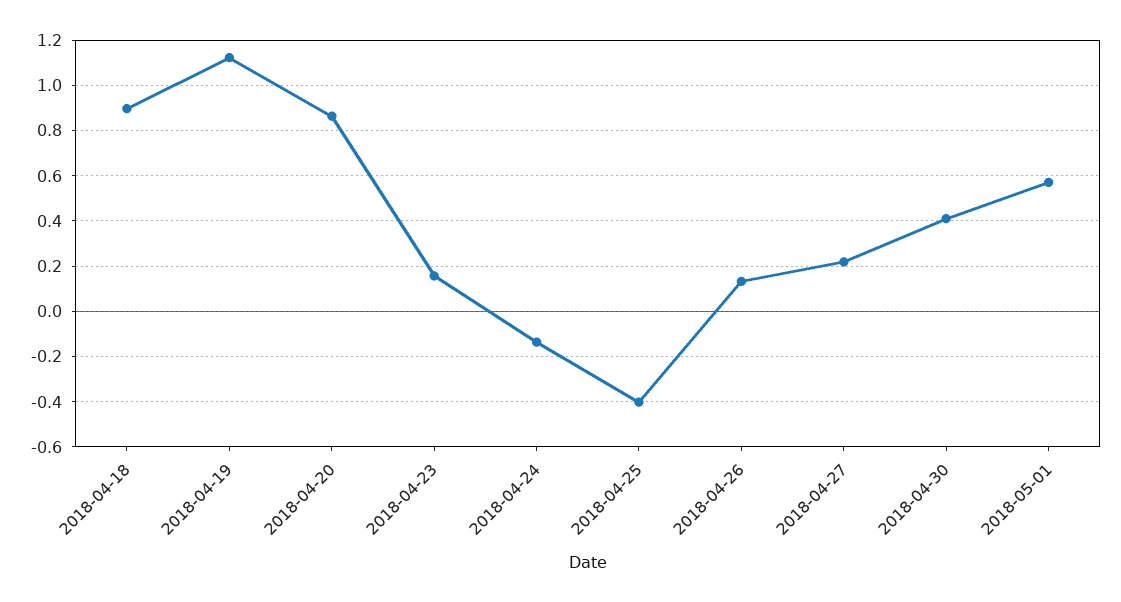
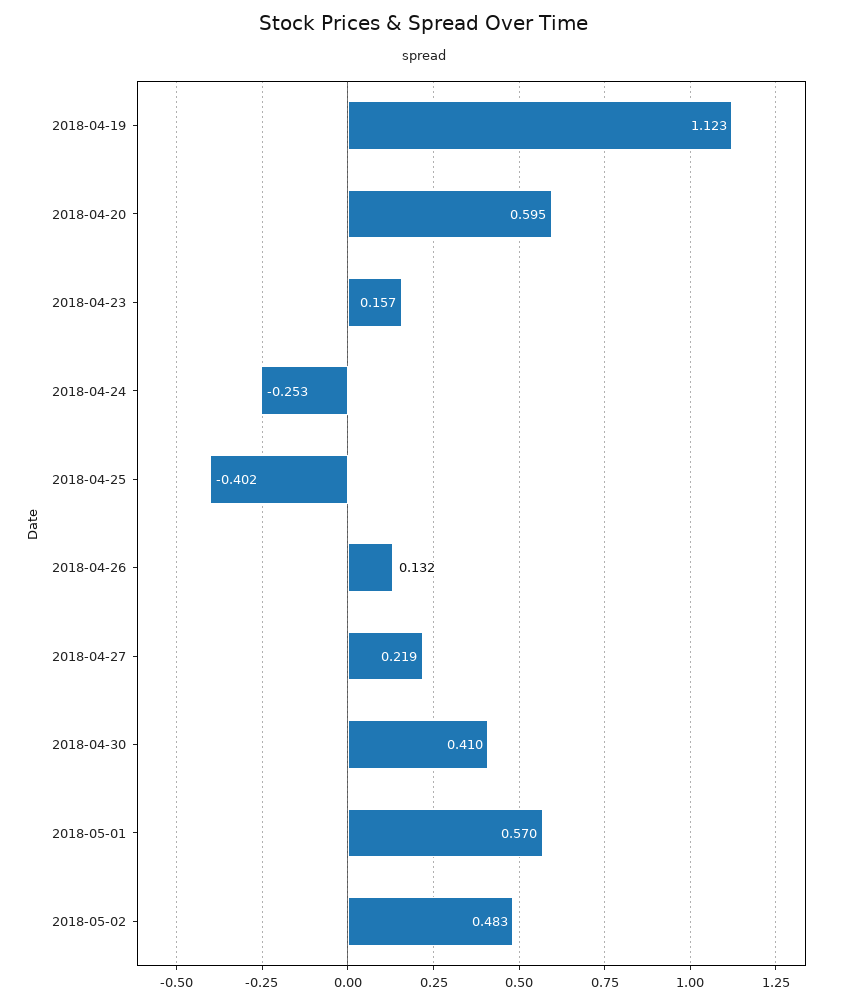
2018-04-18: 0.9 -> none
2018-04-20: 0.85 -> 0.595
2018-04-24: -0.15 -> -0.253
2018-05-02: none -> 0.483

